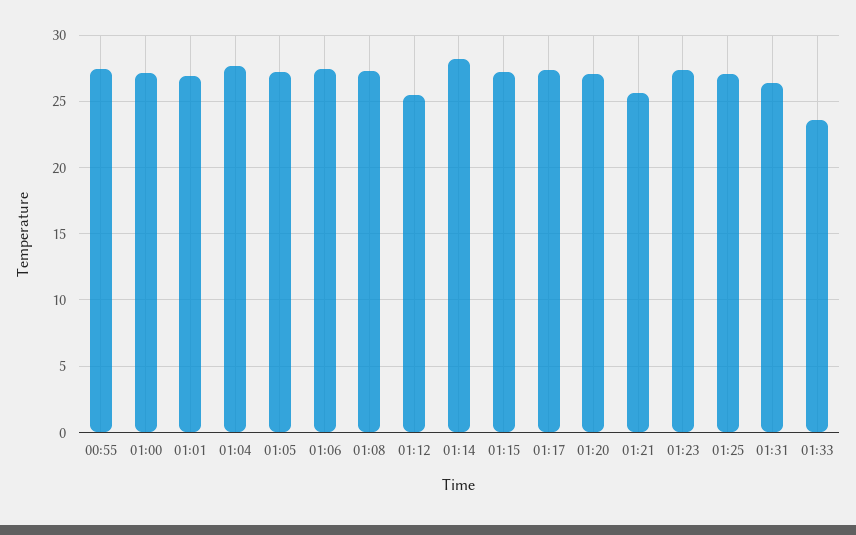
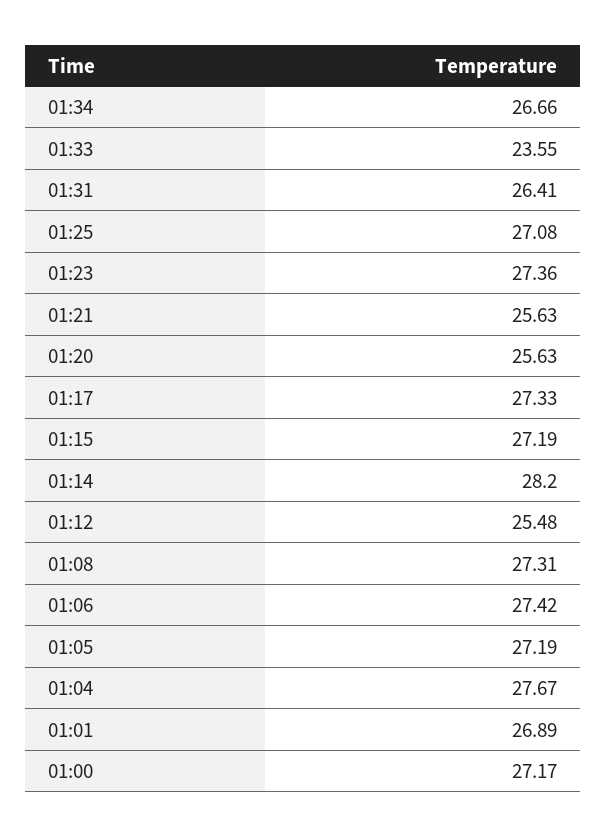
00:55: 27.5 -> none
01:20: 27 -> 25.63
01:34: none -> 26.66

